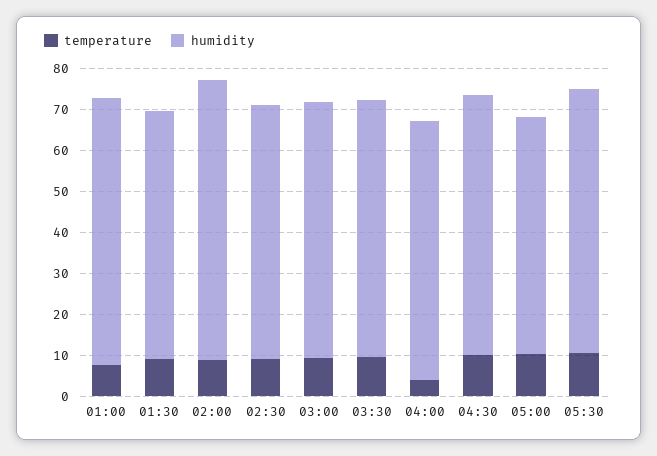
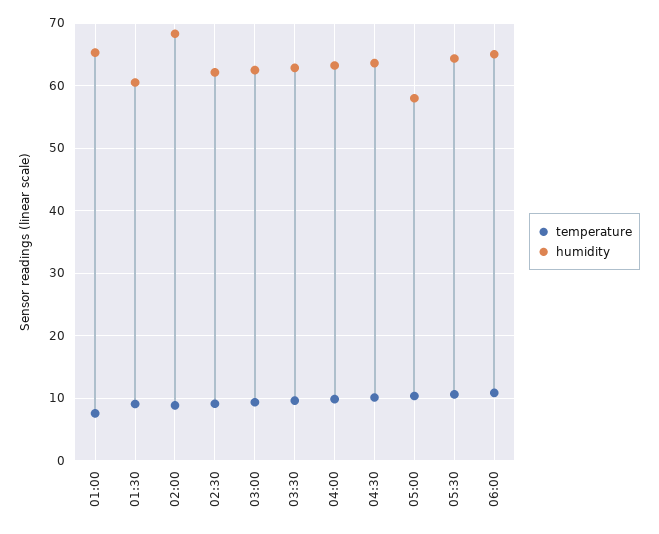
temperature, 04:00: 4 -> 10
temperature, 06:00: none -> 11
humidity, 06:00: none -> 65

